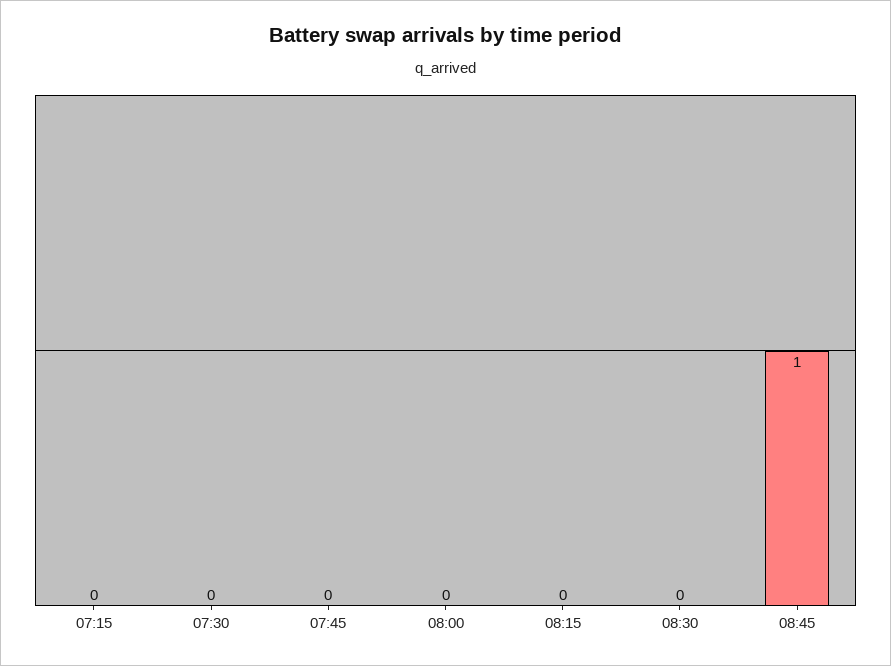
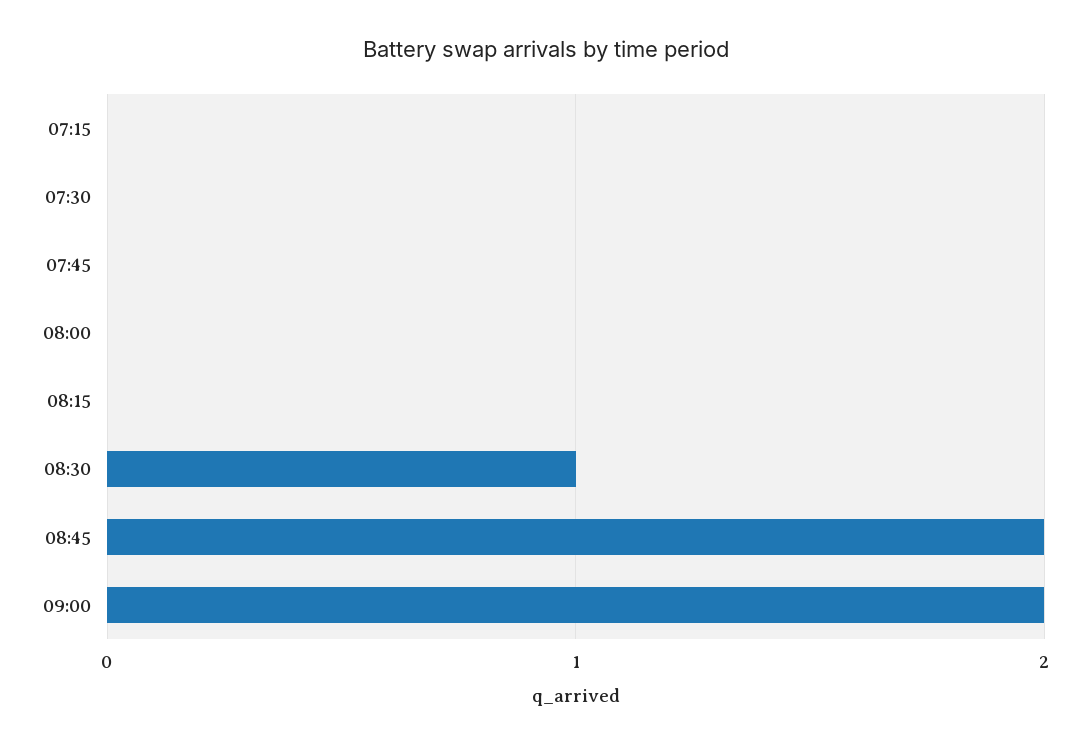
08:30: 0 -> 1
08:45: 1 -> 2
09:00: none -> 2

